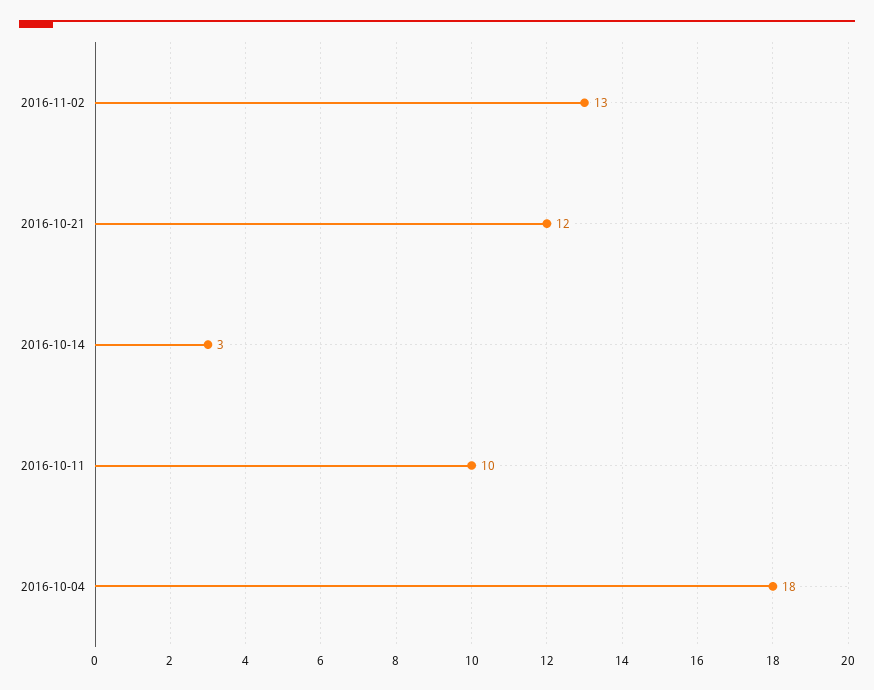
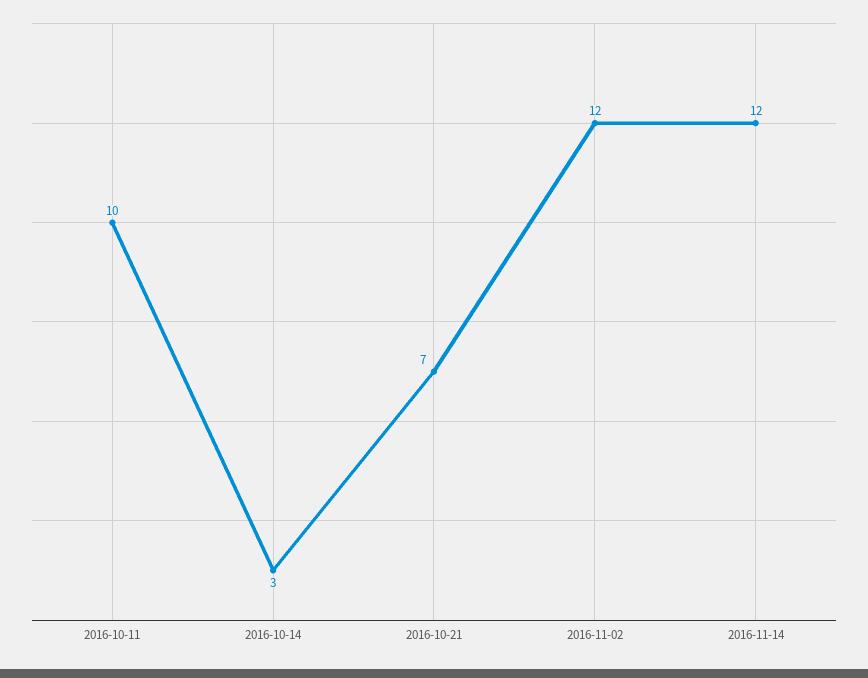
2016-11-02: 13 -> 12
2016-10-21: 12 -> 7
2016-10-04: 18 -> none
2016-11-14: none -> 12

